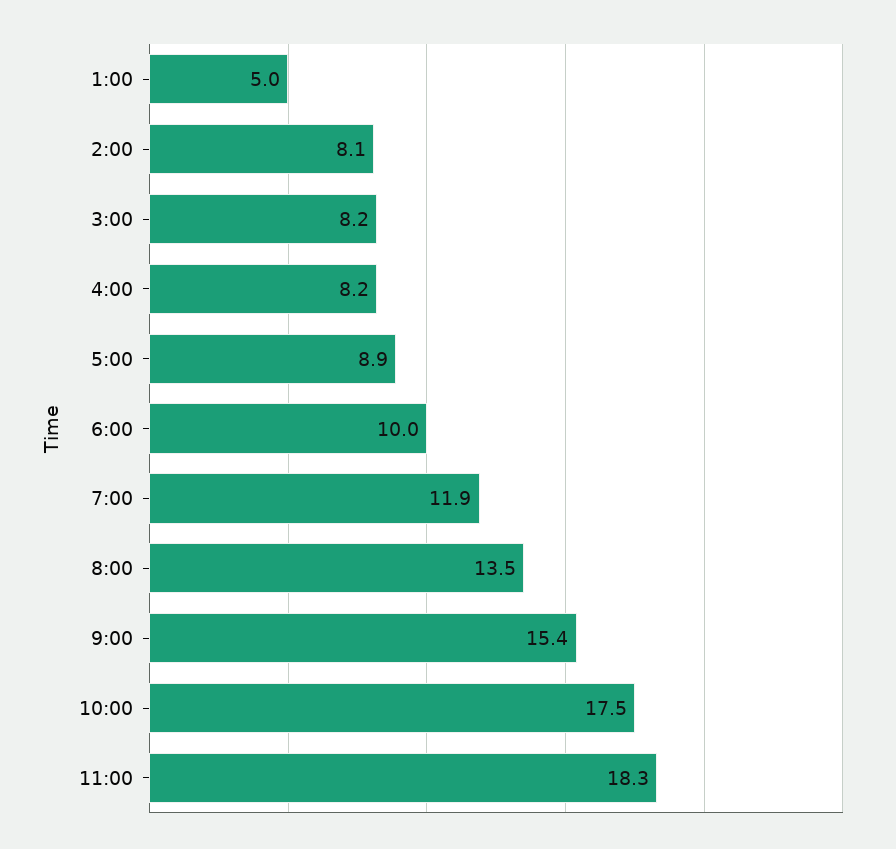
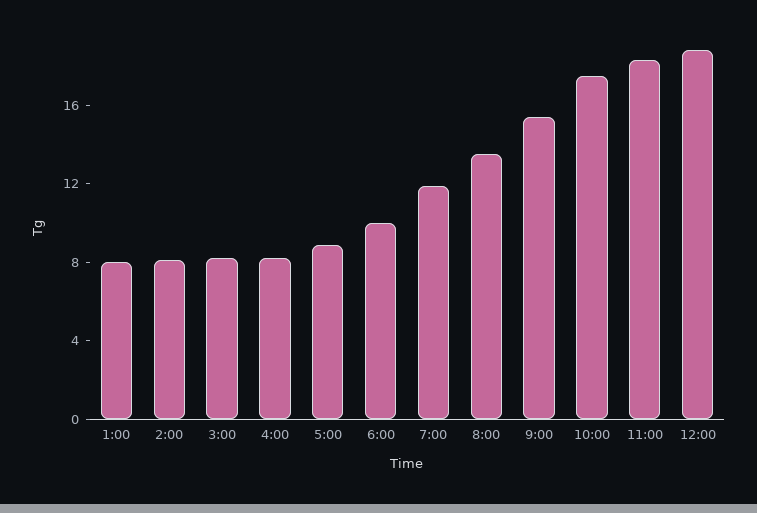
1:00: 5 -> 8
12:00: none -> 19

